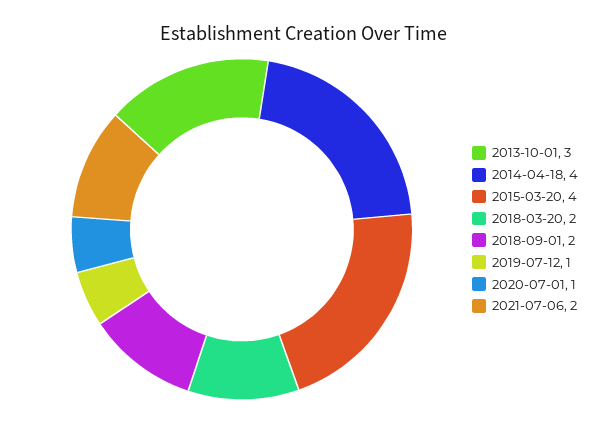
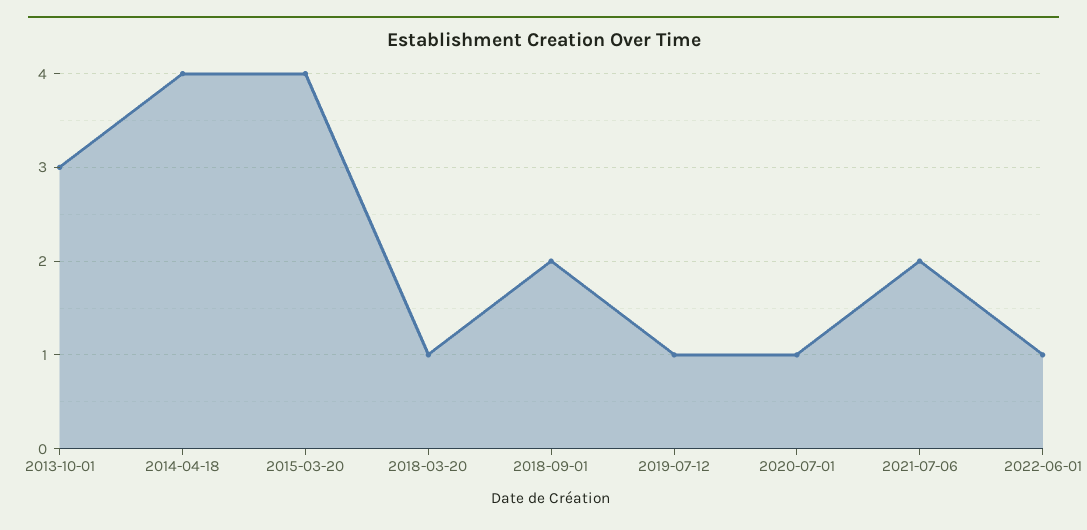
2018-03-20: 2 -> 1
2022-06-01: none -> 1

